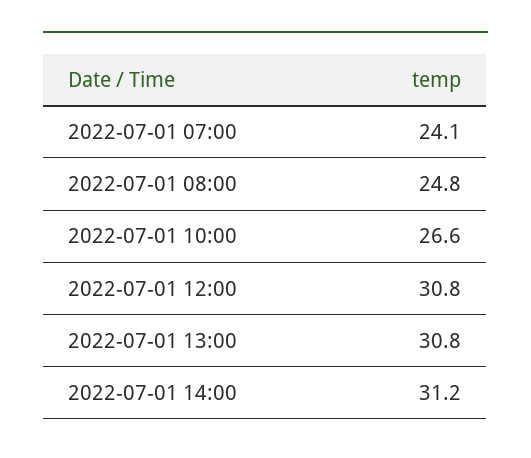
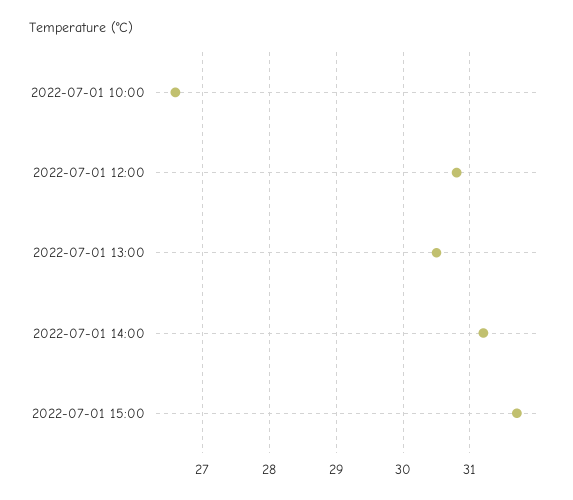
2022-07-01 07:00: 24.1 -> none
2022-07-01 08:00: 24.8 -> none
2022-07-01 13:00: 30.8 -> 30.5
2022-07-01 15:00: none -> 31.7

